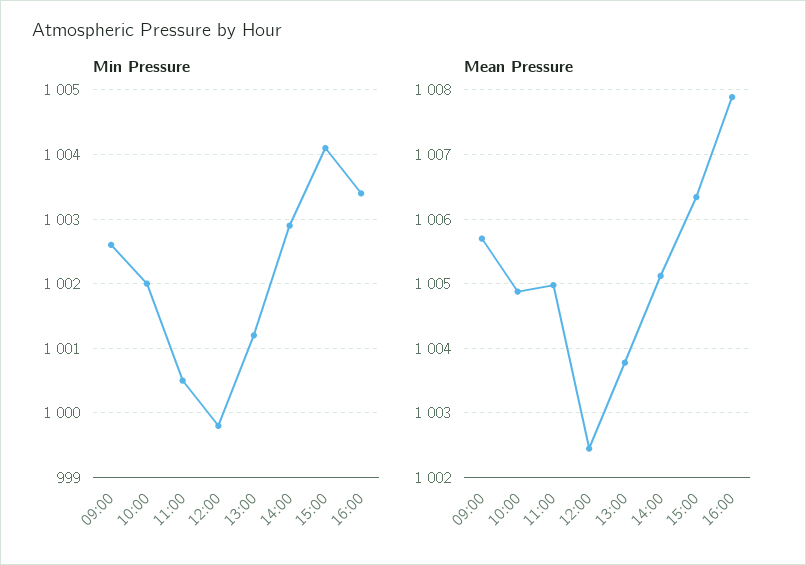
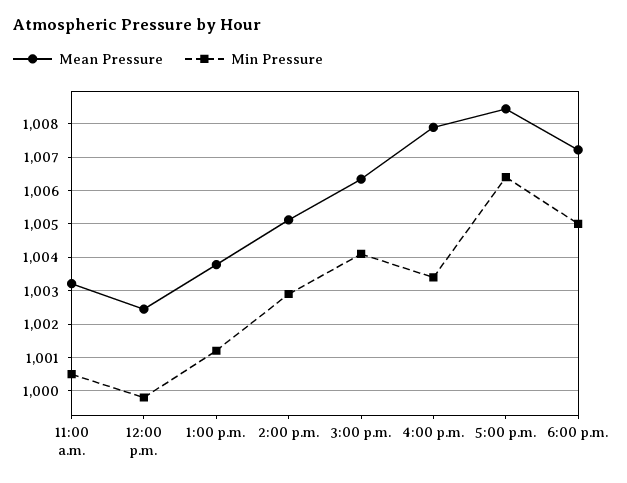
Min Pressure, 09:00: 1002.6 -> none
Min Pressure, 10:00: 1002 -> none
Mean Pressure, 09:00: 1005.7 -> none
Mean Pressure, 10:00: 1004.9 -> none
Mean Pressure, 11:00: 1005 -> 1003.2
Mean Pressure, 5:00 p.m.: none -> 1008.4
Min Pressure, 5:00 p.m.: none -> 1006.4
Mean Pressure, 6:00 p.m.: none -> 1007.2
Min Pressure, 6:00 p.m.: none -> 1005

